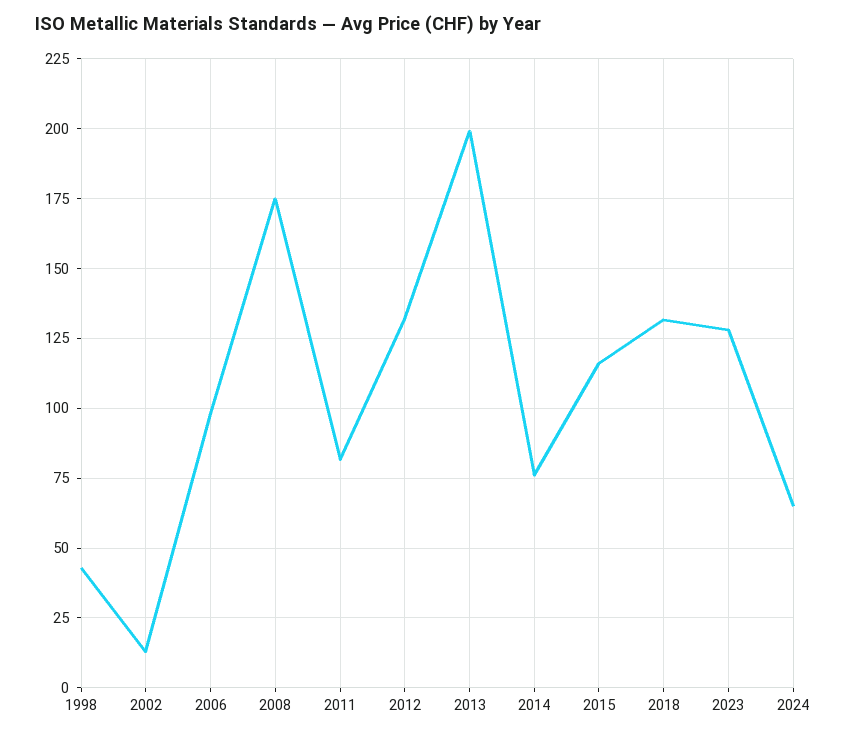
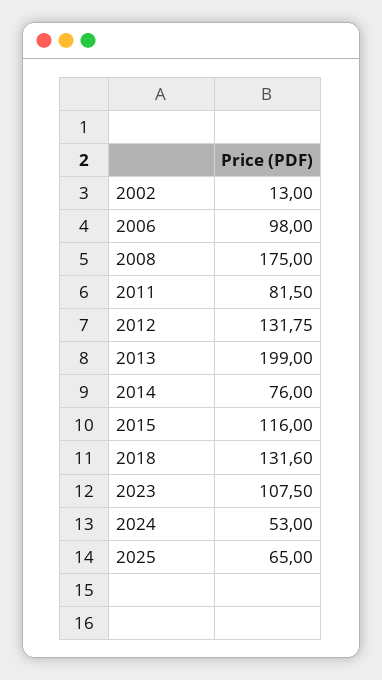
1998: 42.5 -> none
2023: 127.5 -> 107.5
2024: 65 -> 53
2025: none -> 65

